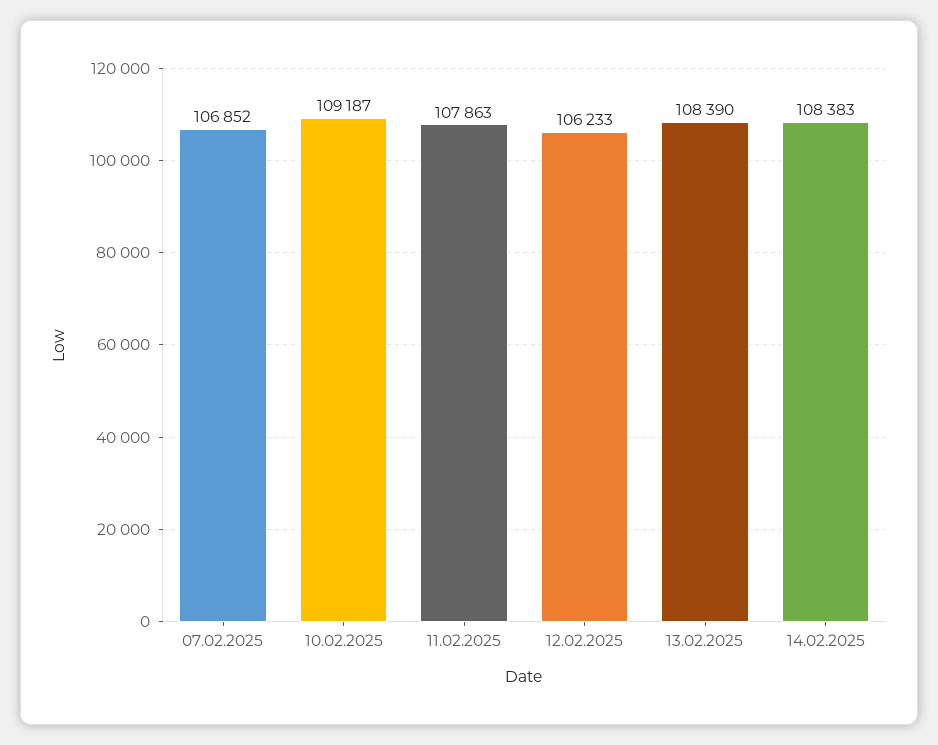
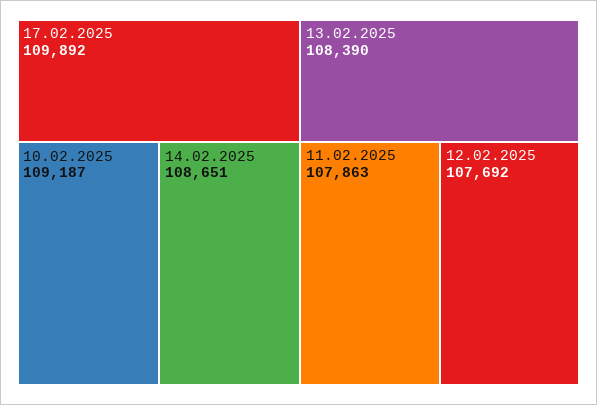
07.02.2025: 106852 -> none
12.02.2025: 106233 -> 107692
14.02.2025: 108383 -> 108651
17.02.2025: none -> 109892

